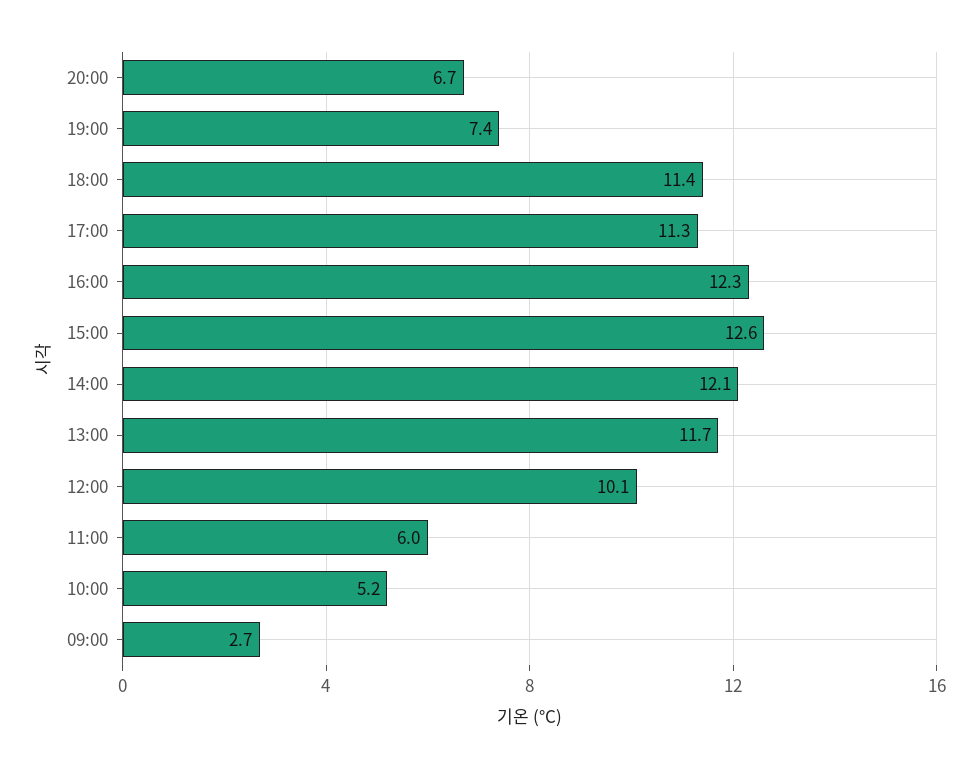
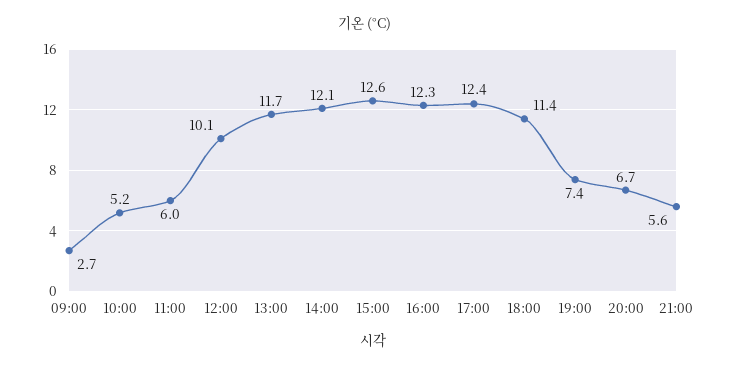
17:00: 11.3 -> 12.4
21:00: none -> 5.6

